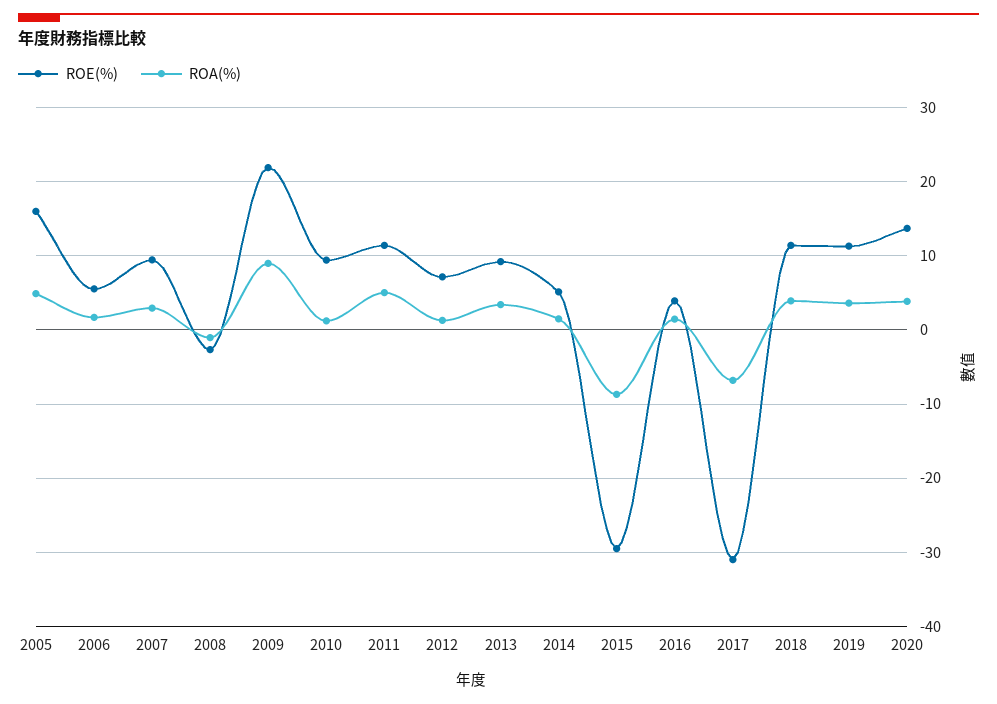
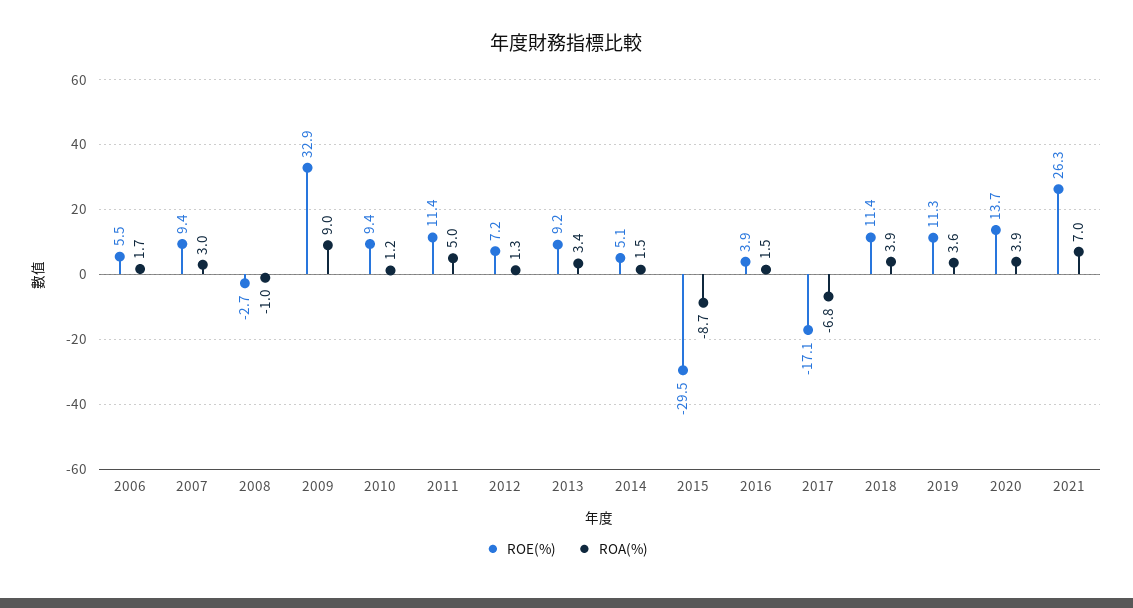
ROE(%), 2005: 16 -> none
ROA(%), 2005: 5 -> none
ROE(%), 2009: 22 -> 32.9
ROE(%), 2017: -31 -> -17.1
ROE(%), 2021: none -> 26.3
ROA(%), 2021: none -> 7

